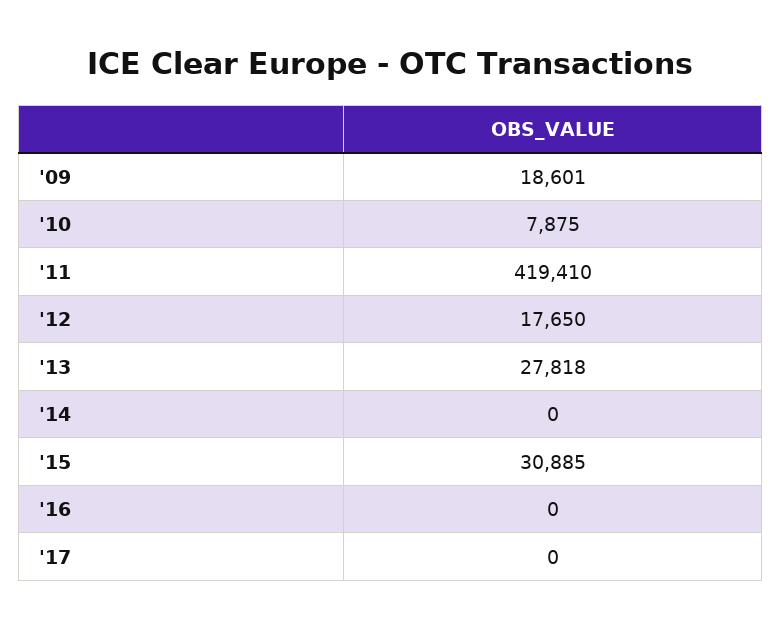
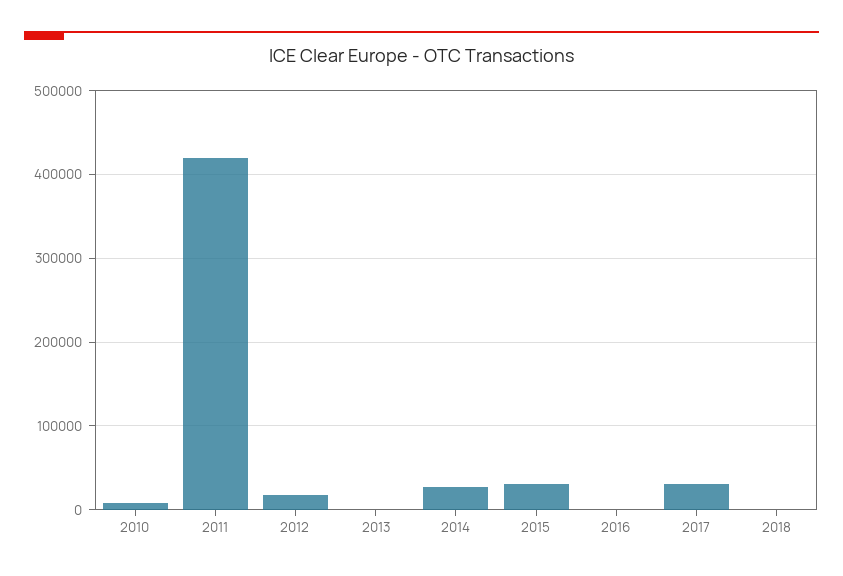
'09: 18601 -> none
'13: 27818 -> 0
'14: 0 -> 30000
'17: 0 -> 30000
2018: none -> 0

